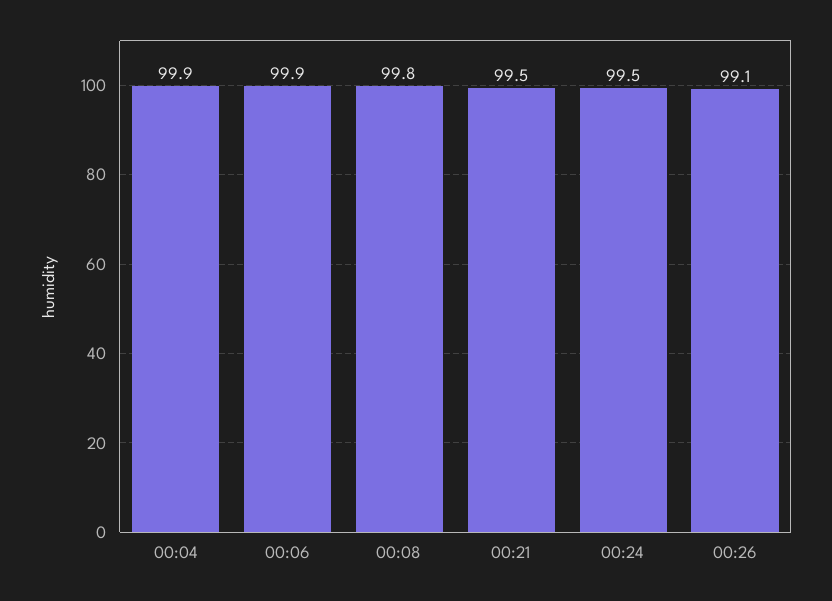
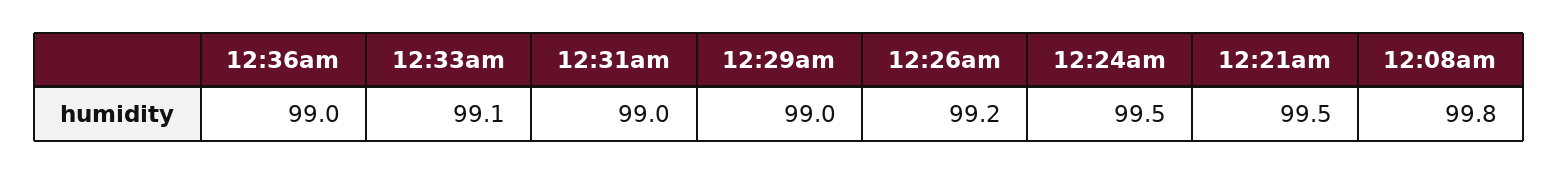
00:04: 99.9 -> none
00:06: 99.9 -> none
00:26: 99.1 -> 99.2
12:36am: none -> 99
12:33am: none -> 99.1
12:31am: none -> 99
12:29am: none -> 99

